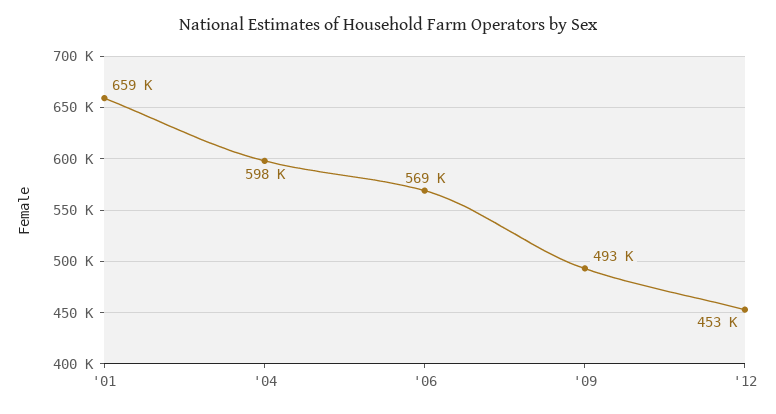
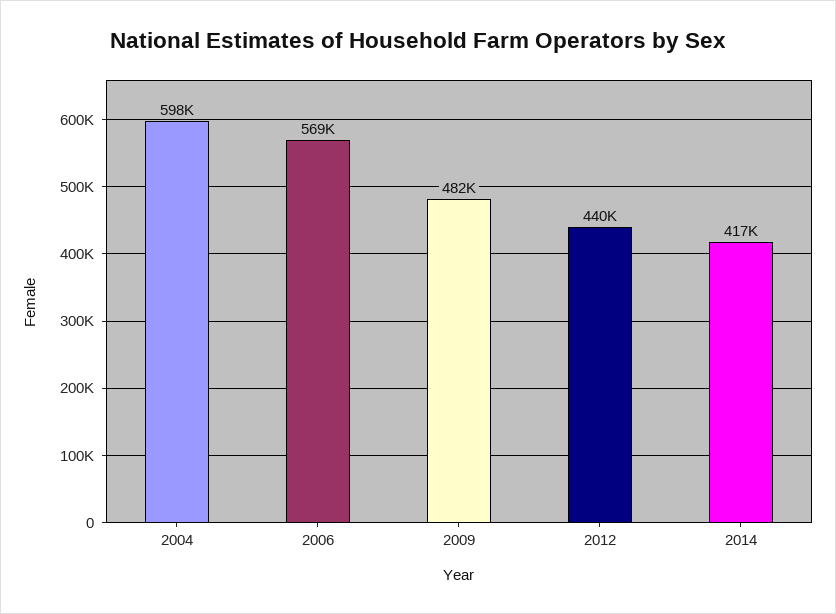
'01: 659000 -> none
'09: 493000 -> 482000
'12: 453000 -> 440000
2014: none -> 417000

